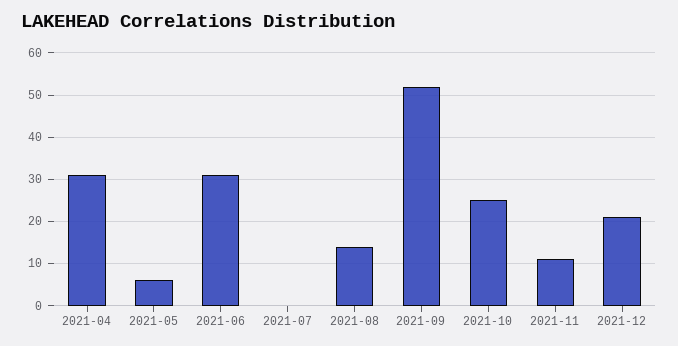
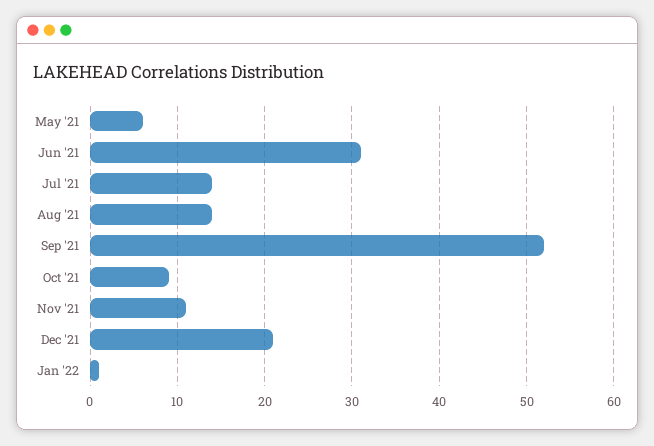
2021-04: 30 -> none
2021-07: 0 -> 14
2021-10: 25 -> 9
Jan '22: none -> 1

